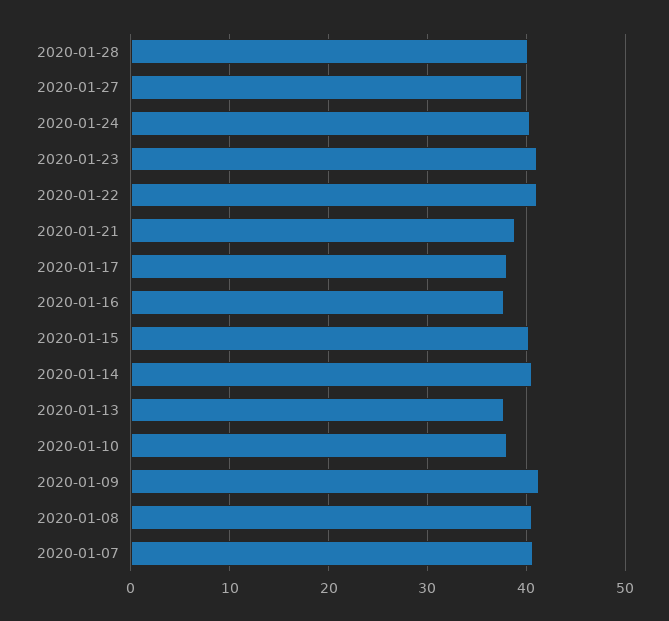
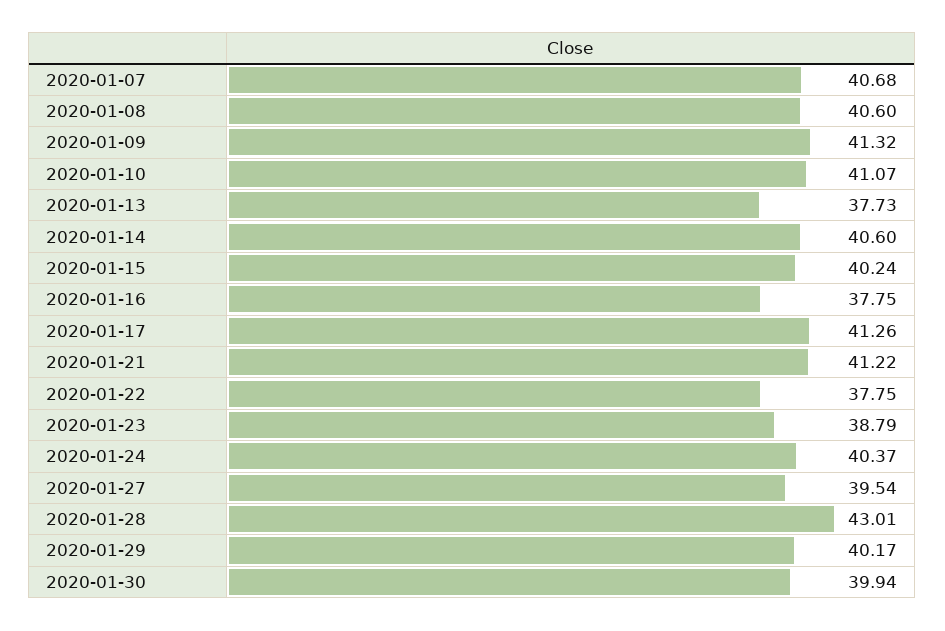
2020-01-28: 40 -> 43.01
2020-01-23: 41 -> 38.79
2020-01-22: 41 -> 37.75
2020-01-21: 39 -> 41.22
2020-01-17: 38 -> 41.26
2020-01-10: 38 -> 41.07
2020-01-29: none -> 40.17
2020-01-30: none -> 39.94

